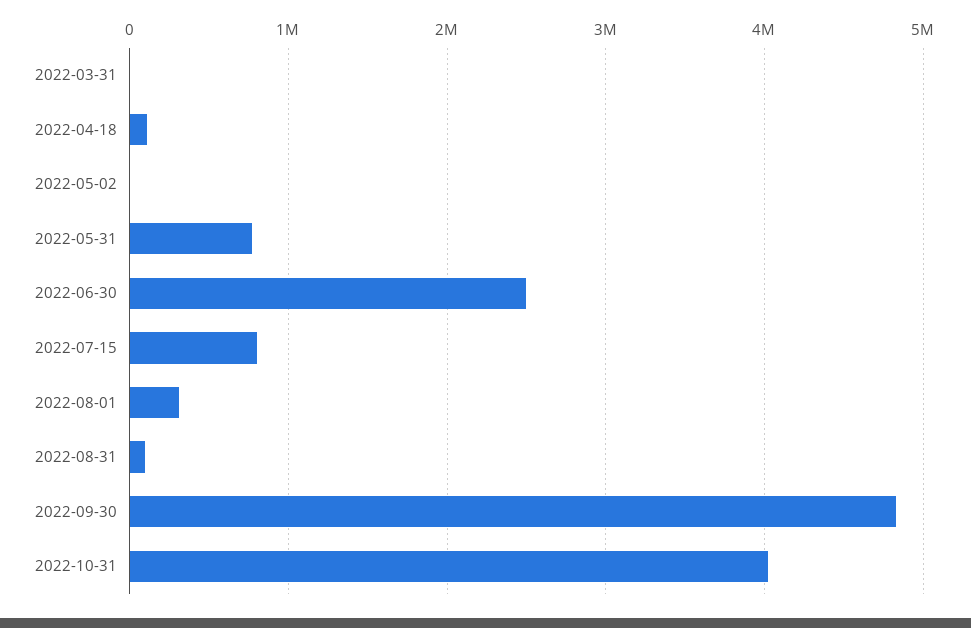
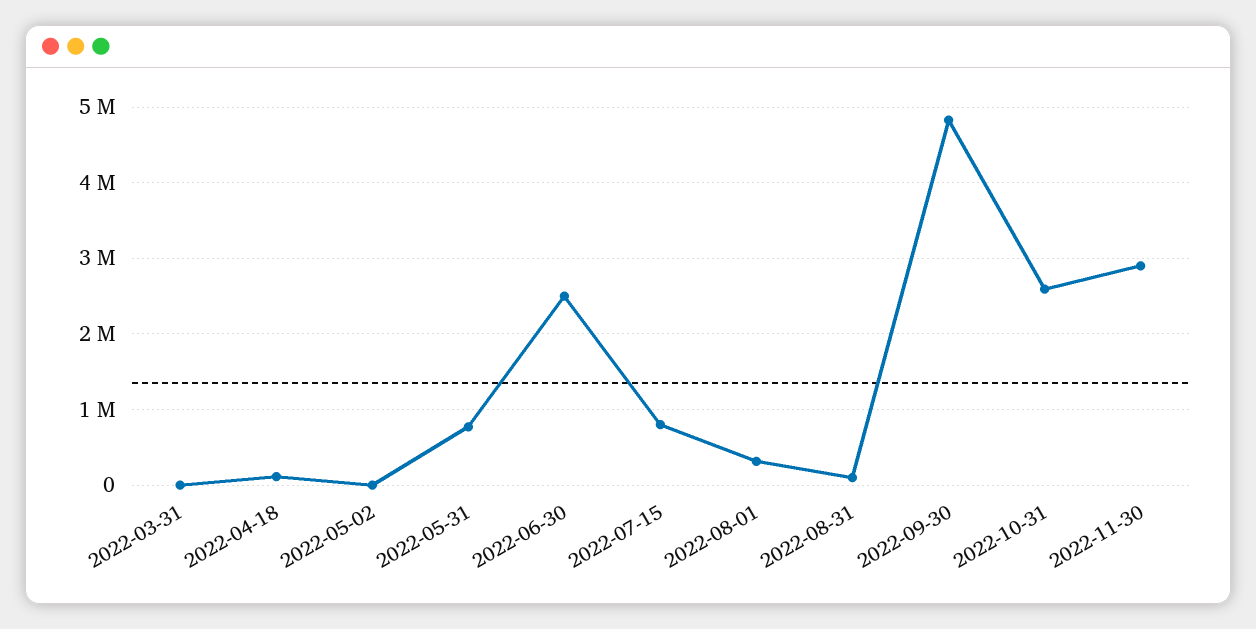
2022-10-31: 4000000 -> 2600000
2022-11-30: none -> 2900000

